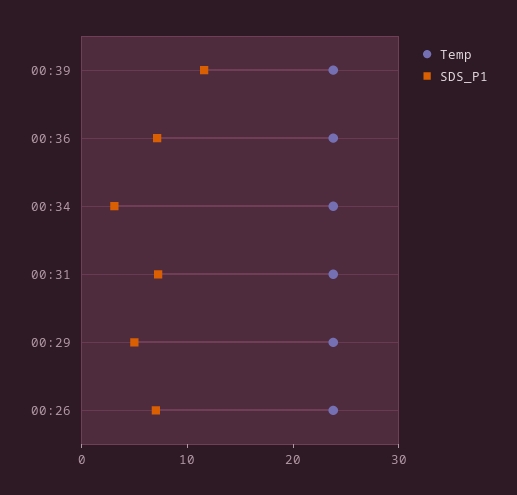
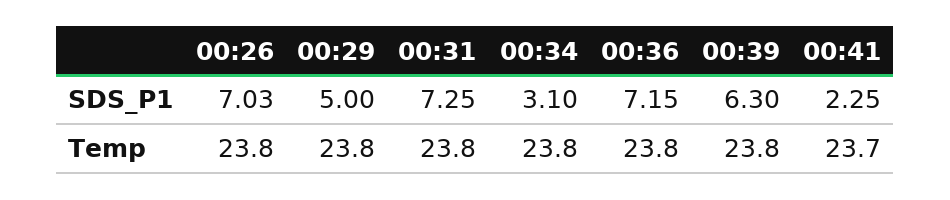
SDS_P1, 00:39: 12 -> 6.3
SDS_P1, 00:41: none -> 2.25
Temp, 00:41: none -> 23.7

